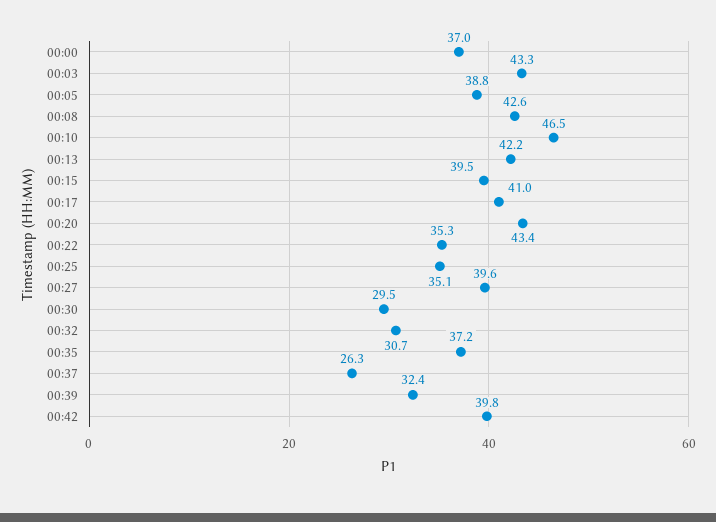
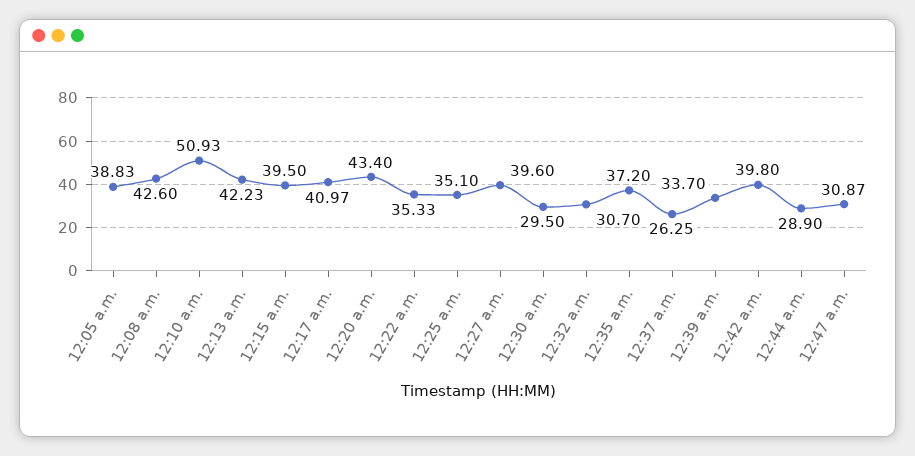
00:00: 37 -> none
00:03: 43.3 -> none
00:10: 46.5 -> 50.93
00:39: 32.4 -> 33.7
12:44 a.m.: none -> 28.9
12:47 a.m.: none -> 30.87

